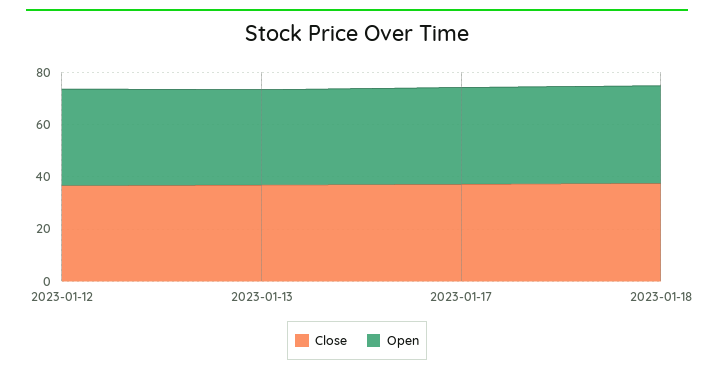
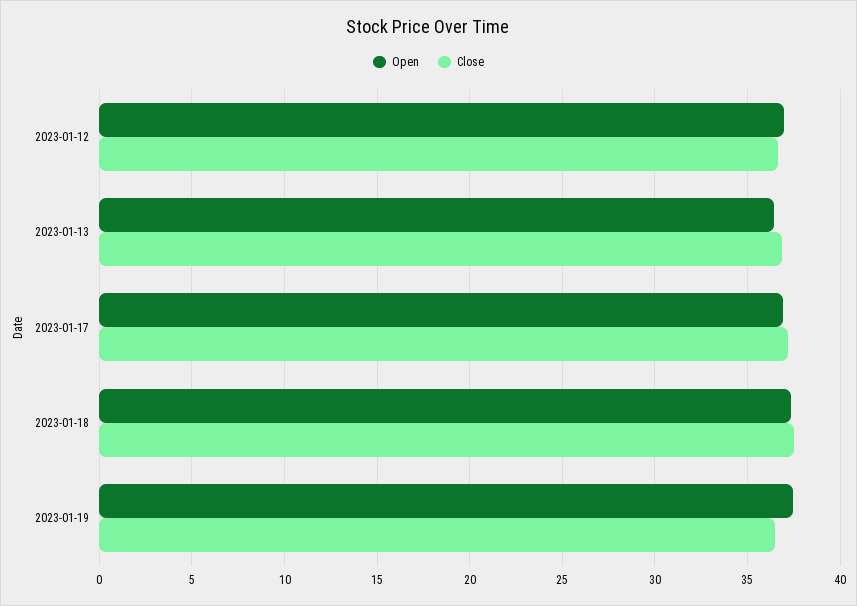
Open, 2023-01-19: none -> 37.5
Close, 2023-01-19: none -> 36.5

